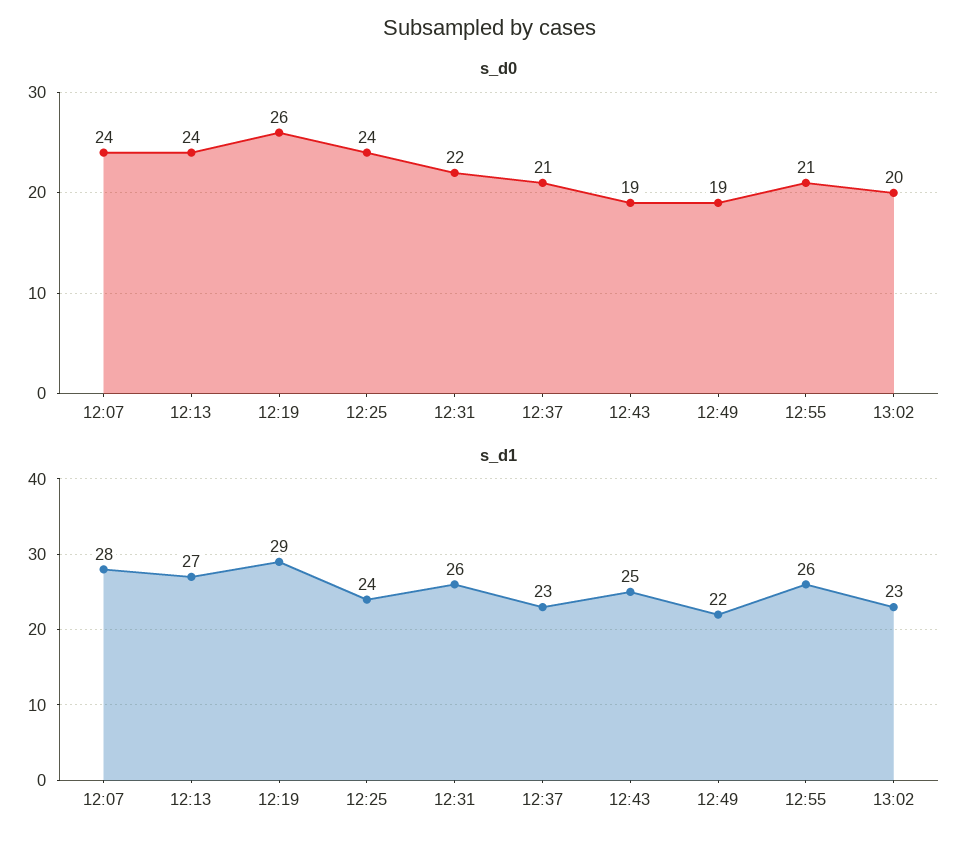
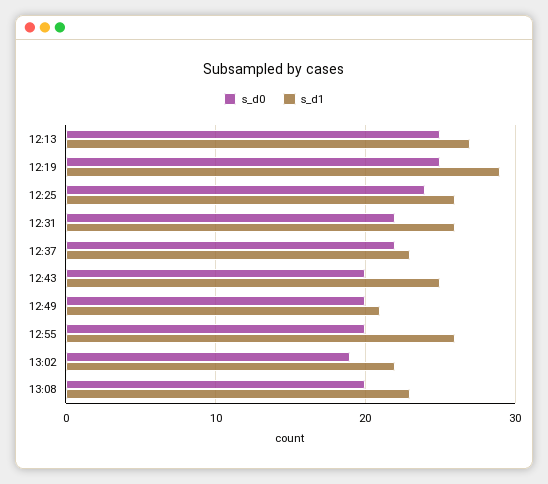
s_d0, 12:07: 24 -> none
s_d0, 12:13: 24 -> 25
s_d0, 12:19: 26 -> 25
s_d0, 12:37: 21 -> 22
s_d0, 12:43: 19 -> 20
s_d0, 12:49: 19 -> 20
s_d0, 12:55: 21 -> 20
s_d0, 13:02: 20 -> 19
s_d1, 12:07: 28 -> none
s_d1, 12:25: 24 -> 26
s_d1, 12:49: 22 -> 21
s_d1, 13:02: 23 -> 22
s_d0, 13:08: none -> 20
s_d1, 13:08: none -> 23

